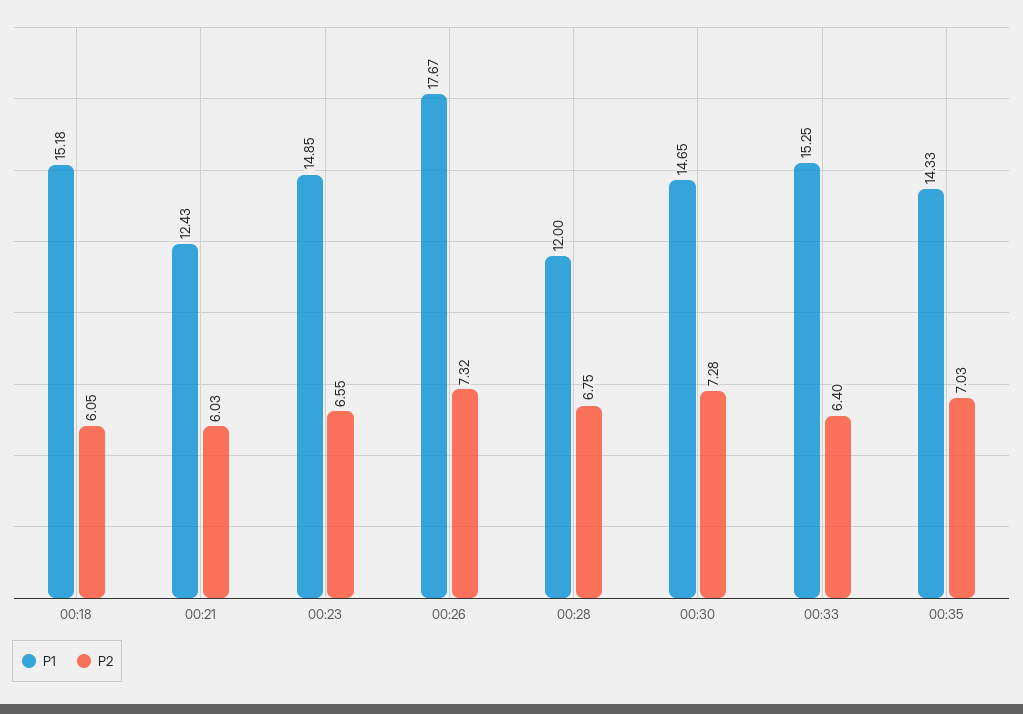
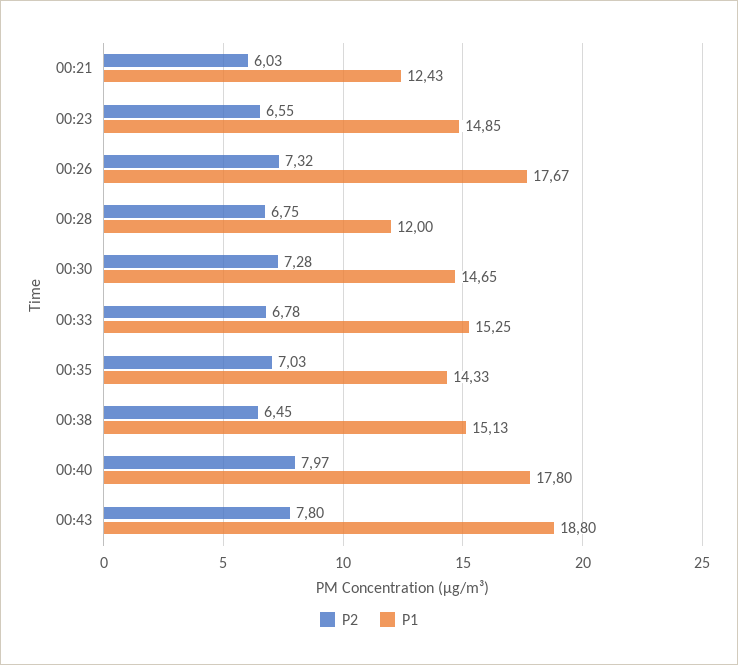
P1, 00:18: 15.18 -> none
P2, 00:18: 6.05 -> none
P2, 00:33: 6.4 -> 6.78
P2, 00:38: none -> 6.45
P1, 00:38: none -> 15.13
P2, 00:40: none -> 7.97
P1, 00:40: none -> 17.8
P2, 00:43: none -> 7.8
P1, 00:43: none -> 18.8

